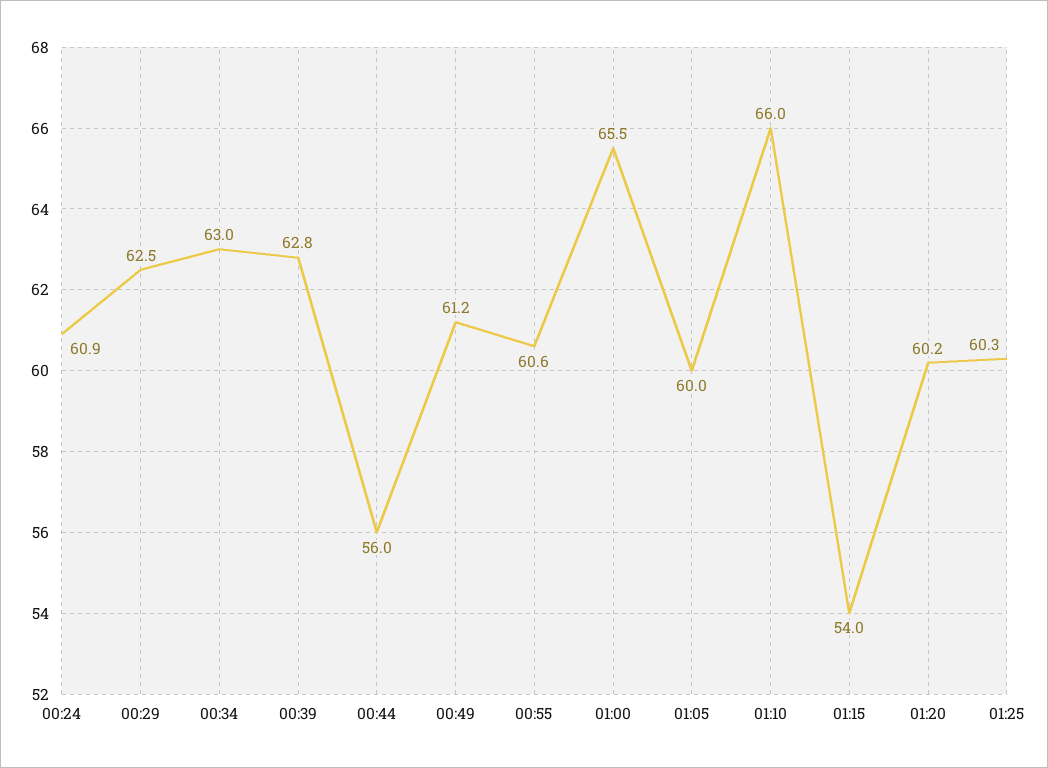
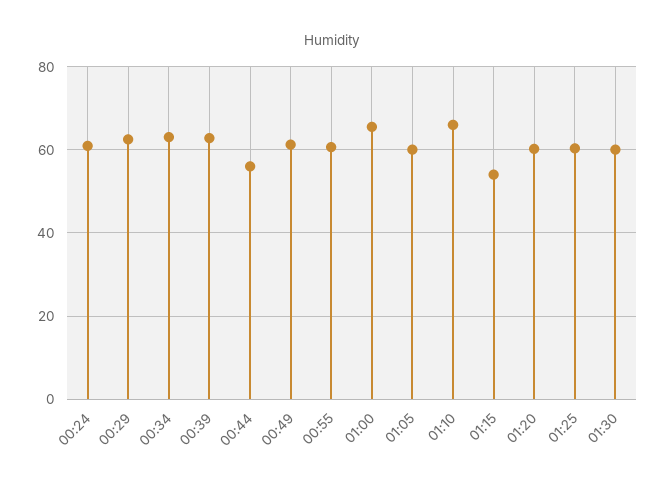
01:30: none -> 60

